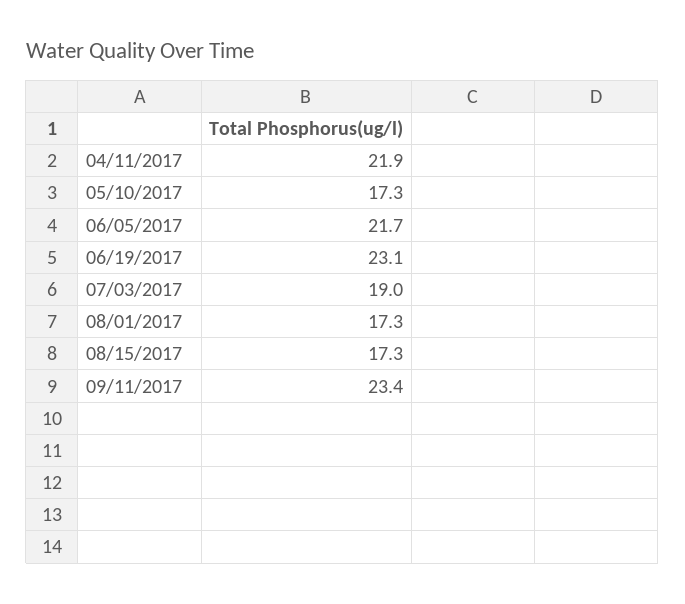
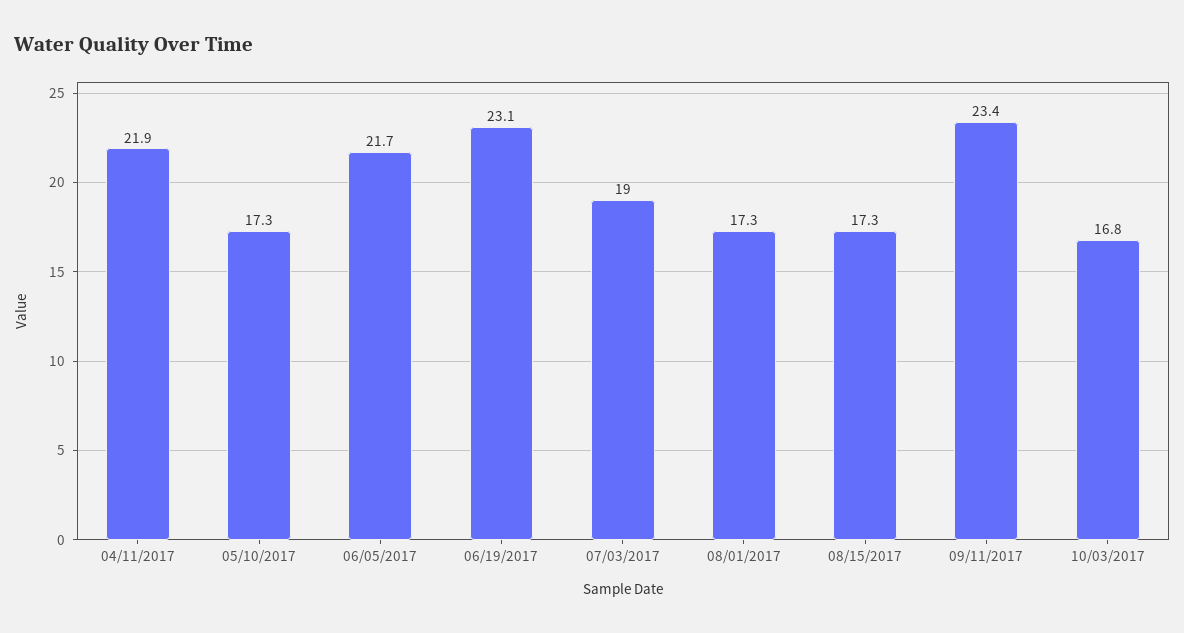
10/03/2017: none -> 16.8

